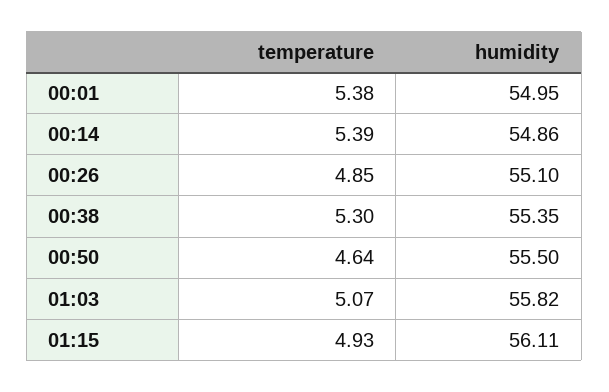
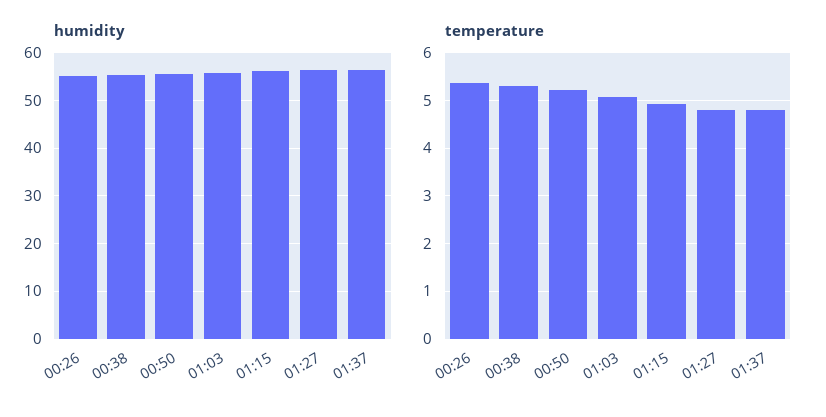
temperature, 00:01: 5.38 -> none
humidity, 00:01: 54.95 -> none
temperature, 00:14: 5.39 -> none
humidity, 00:14: 54.86 -> none
temperature, 00:26: 4.85 -> 5.4
temperature, 00:50: 4.64 -> 5.2
humidity, 01:27: none -> 56
humidity, 01:37: none -> 56
temperature, 01:27: none -> 4.8
temperature, 01:37: none -> 4.8

